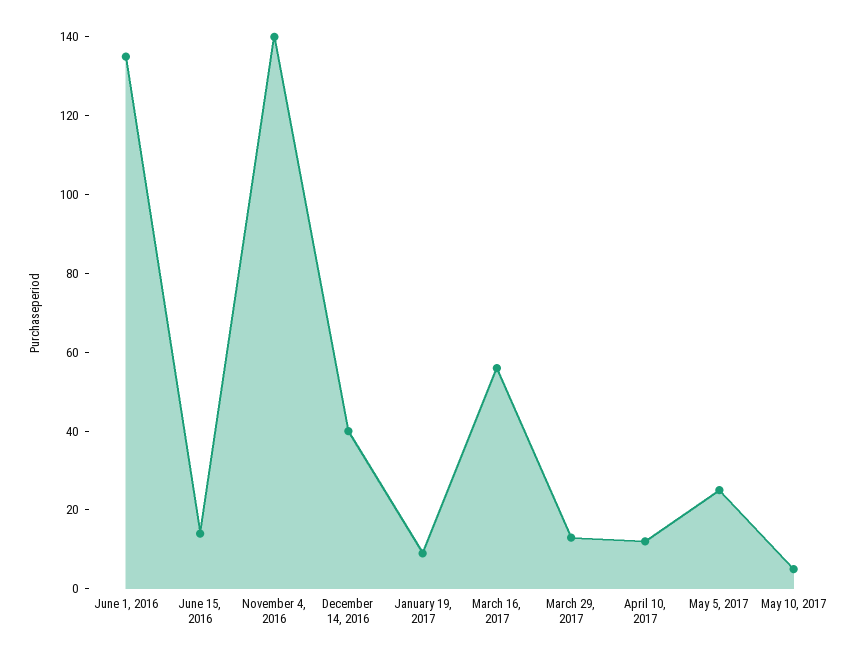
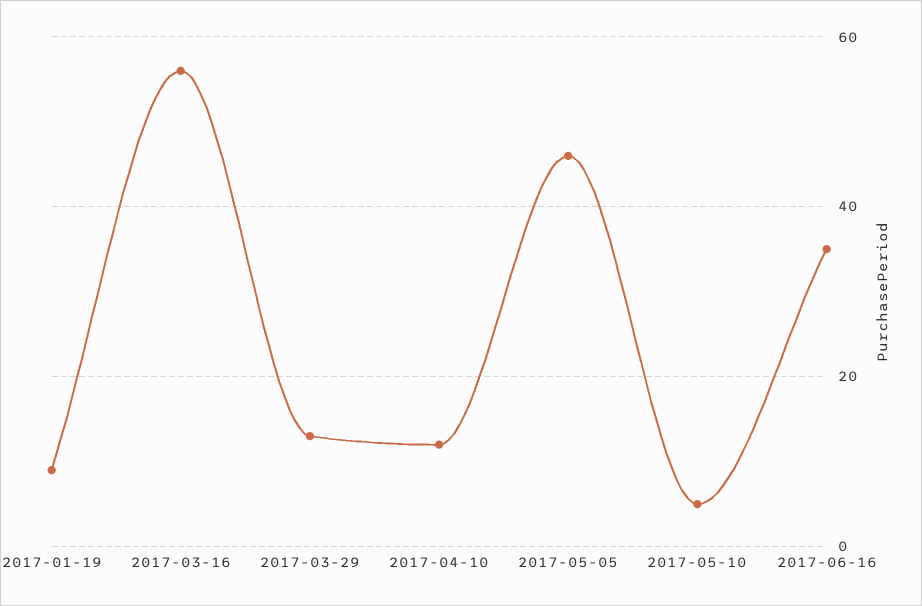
June 1, 2016: 135 -> none
June 15, 2016: 15 -> none
November 4, 2016: 140 -> none
December 14, 2016: 40 -> none
May 5, 2017: 25 -> 45
2017-06-16: none -> 35

